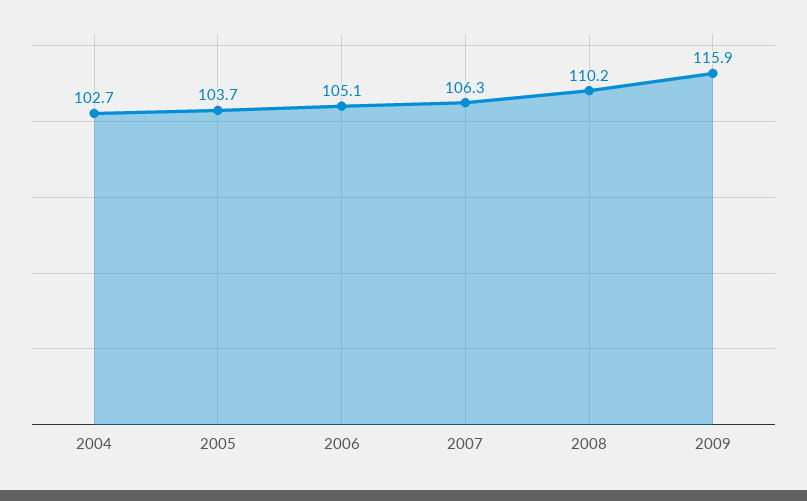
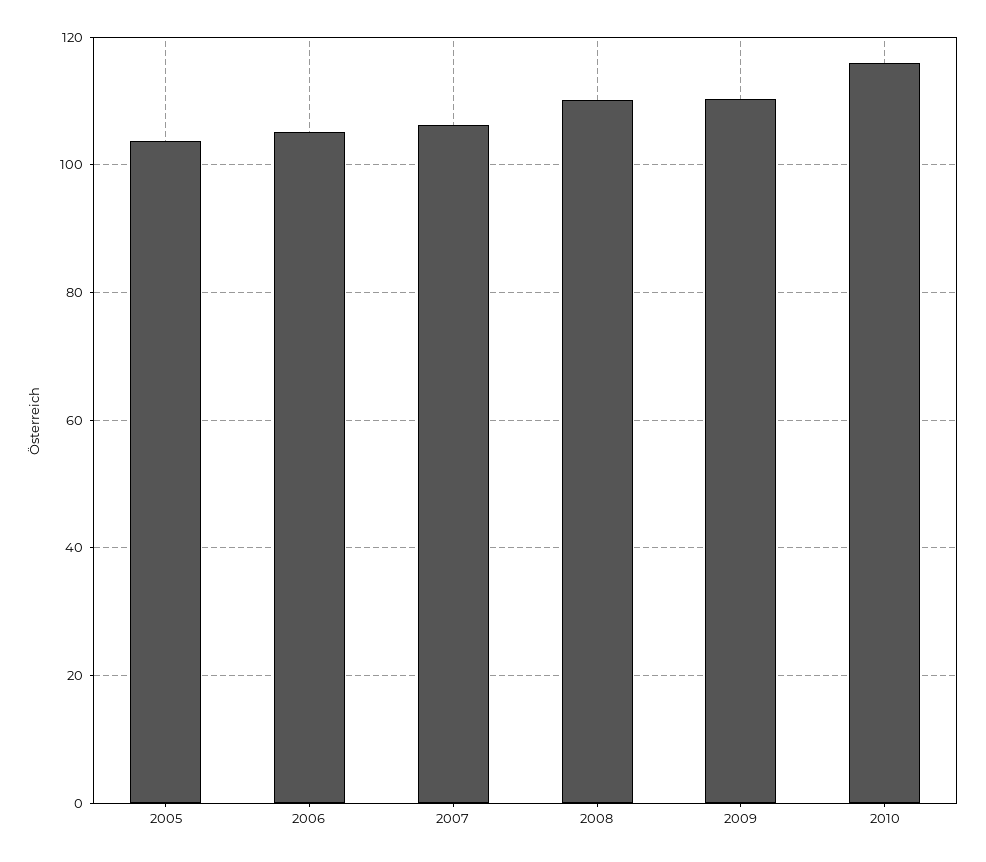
2004: 102.7 -> none
2009: 115.9 -> 110
2010: none -> 116

